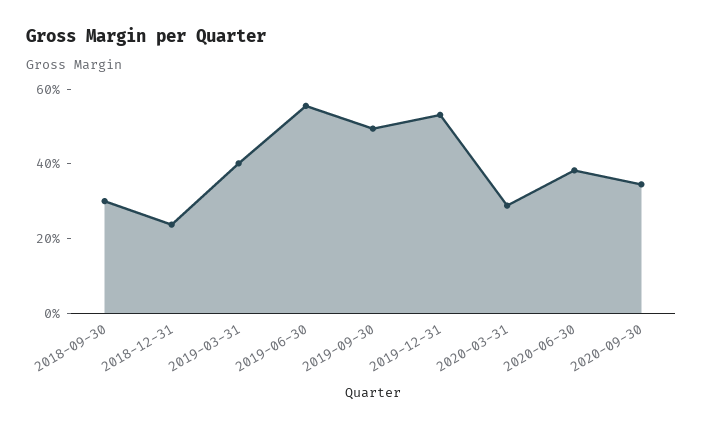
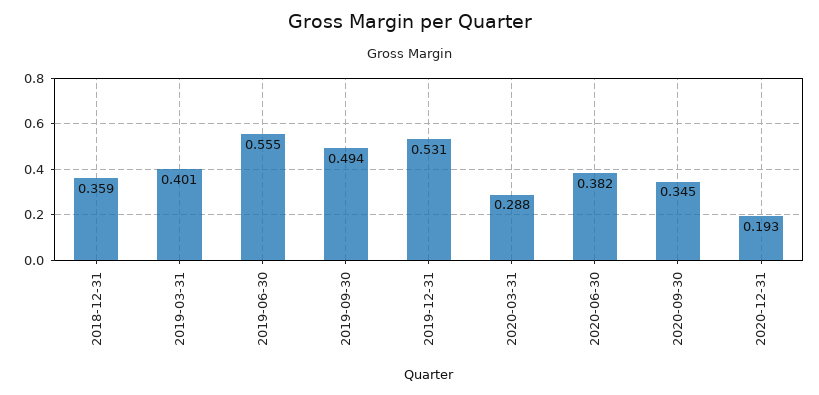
2018-09-30: 0.3 -> none
2018-12-31: 0.25 -> 0.359
2020-12-31: none -> 0.193

